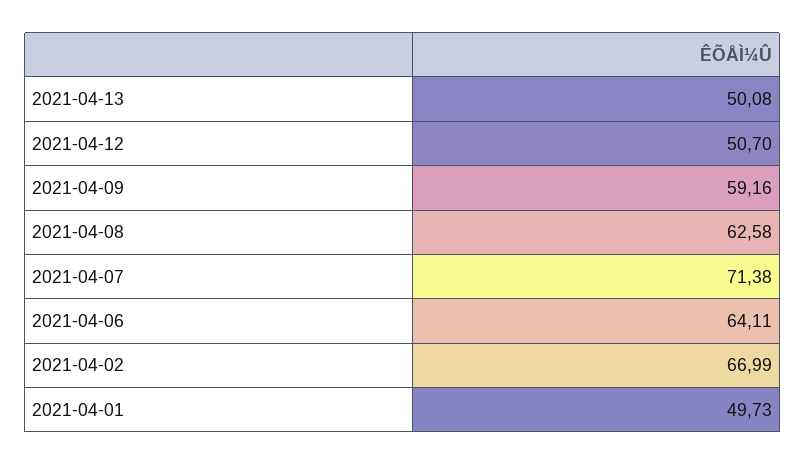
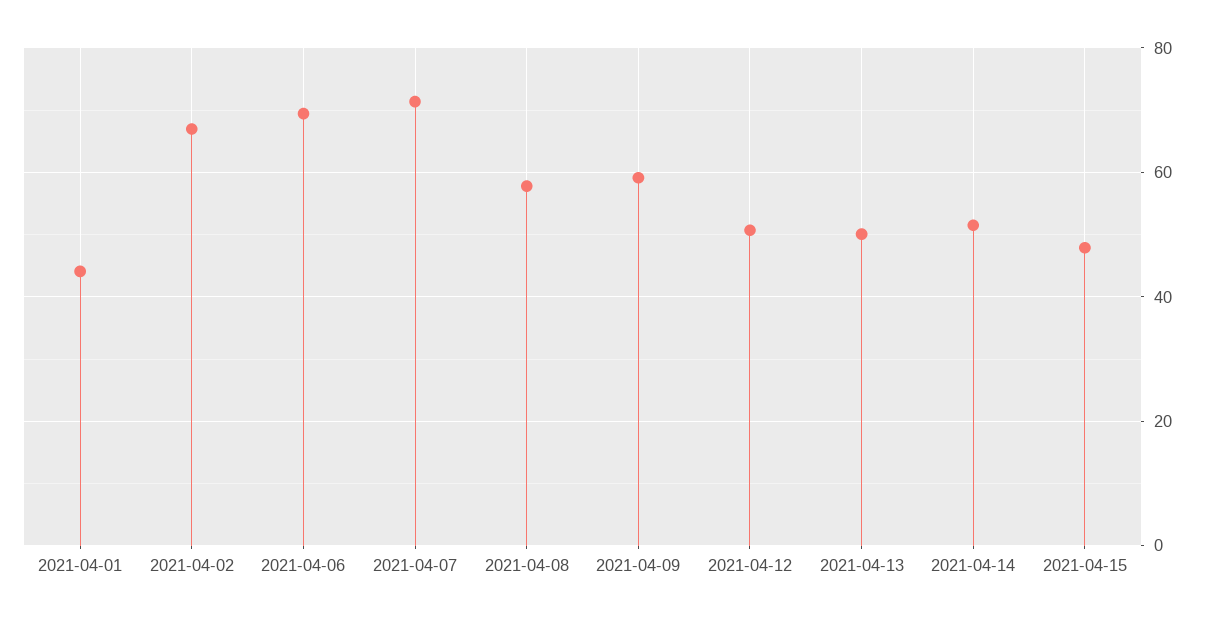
2021-04-08: 62.58 -> 58
2021-04-06: 64.11 -> 70
2021-04-01: 49.73 -> 44
2021-04-14: none -> 52
2021-04-15: none -> 48

